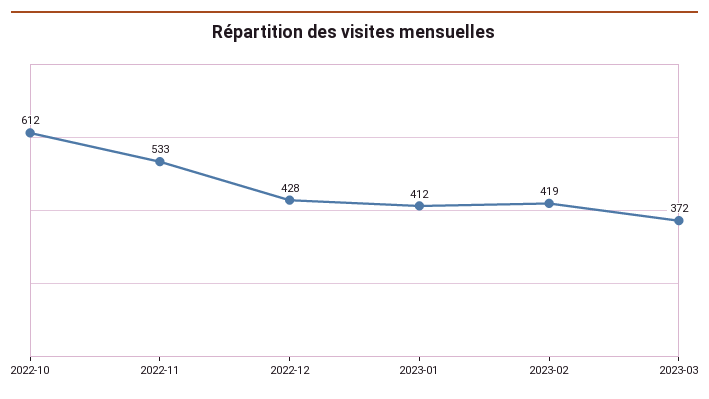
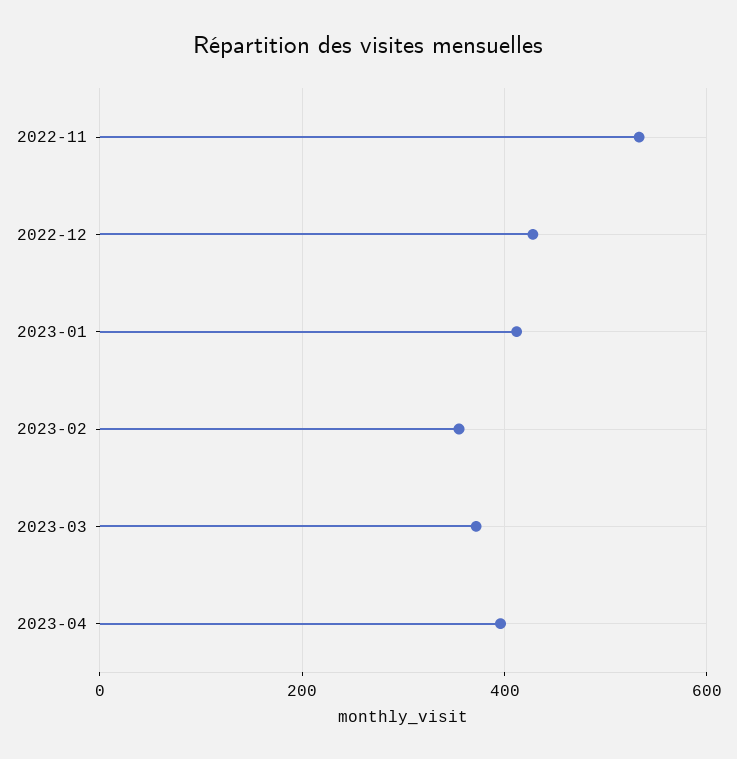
2022-10: 612 -> none
2023-02: 419 -> 360
2023-04: none -> 400

